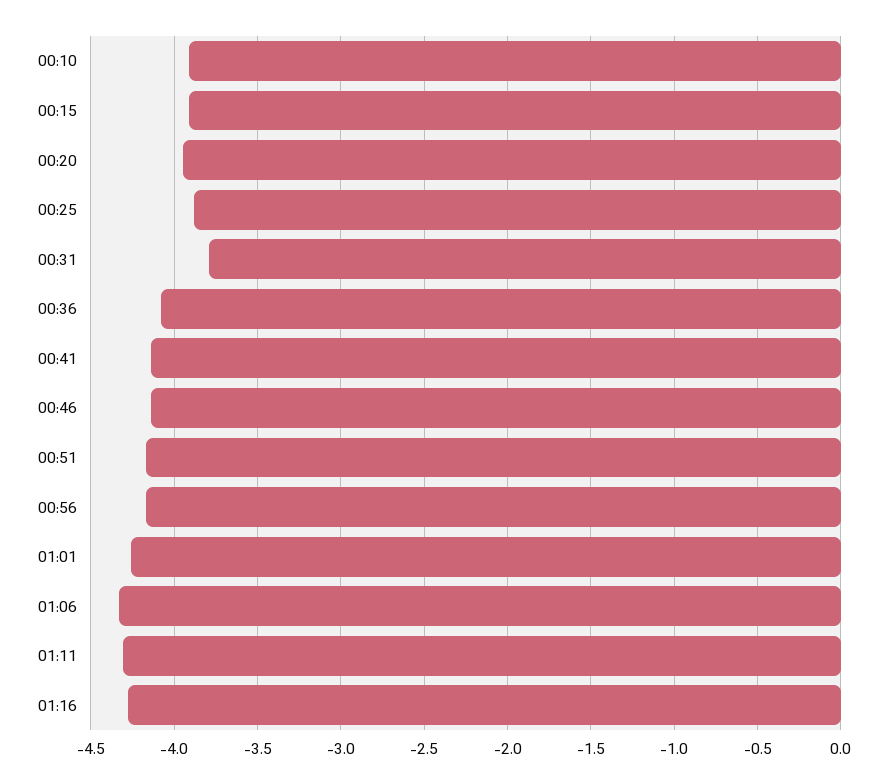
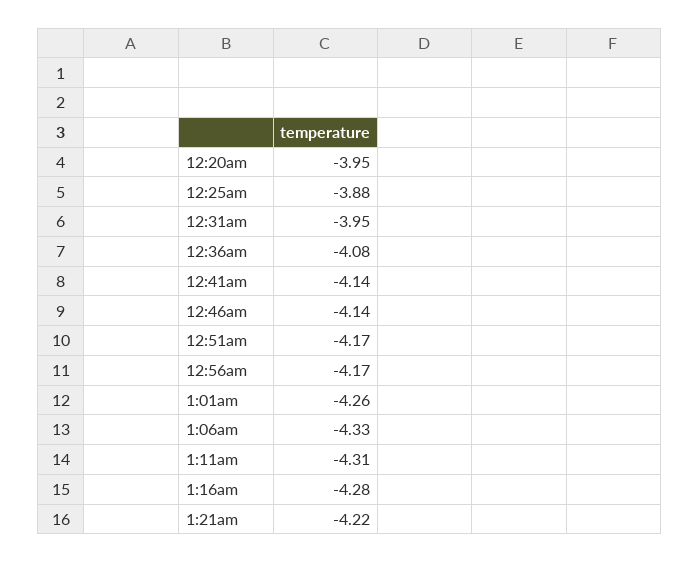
00:10: -3.9 -> none
00:15: -3.9 -> none
00:31: -3.8 -> -3.95
1:21am: none -> -4.22

